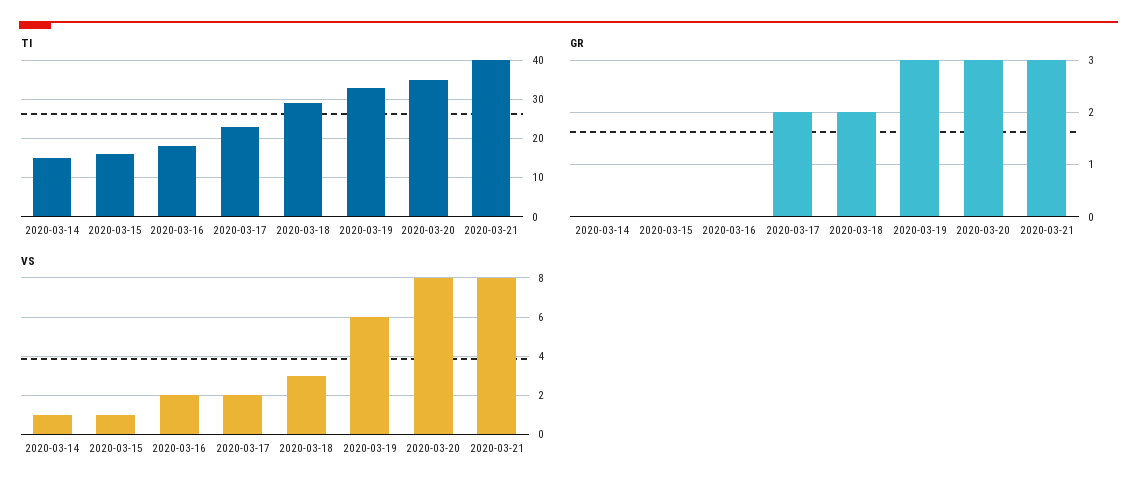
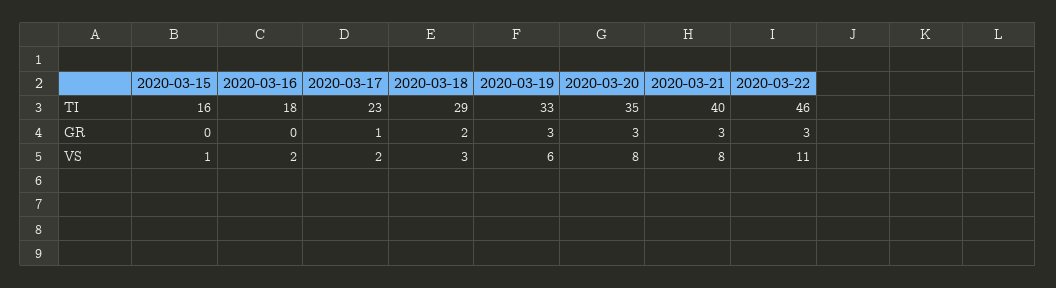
TI, 2020-03-14: 15 -> none
GR, 2020-03-14: 0 -> none
GR, 2020-03-17: 2 -> 1
VS, 2020-03-14: 1 -> none
TI, 2020-03-22: none -> 46
GR, 2020-03-22: none -> 3
VS, 2020-03-22: none -> 11

